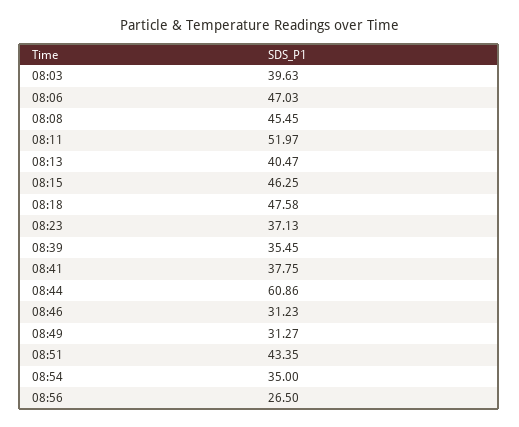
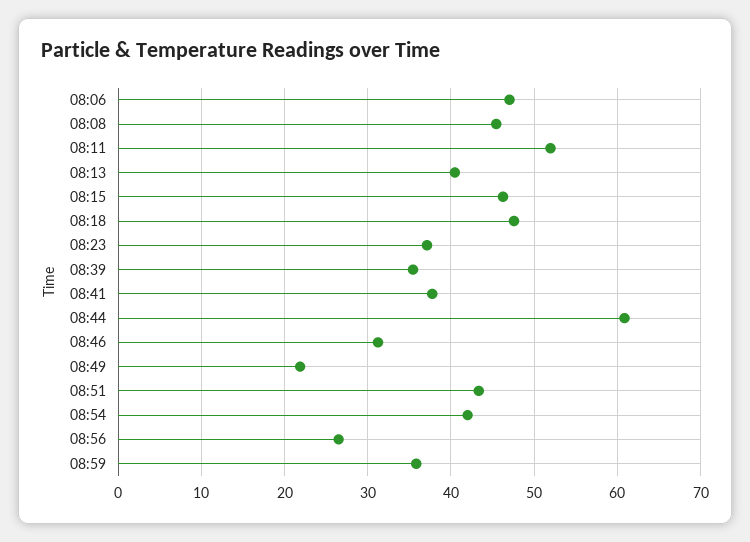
08:03: 39.63 -> none
08:49: 31.27 -> 22
08:54: 35 -> 42
08:59: none -> 36

